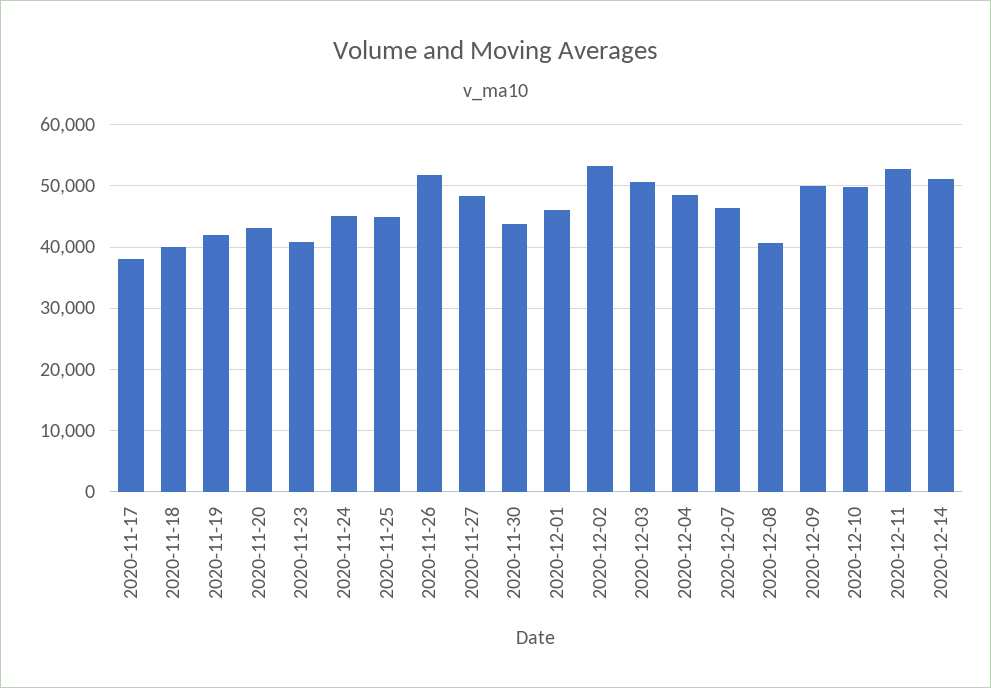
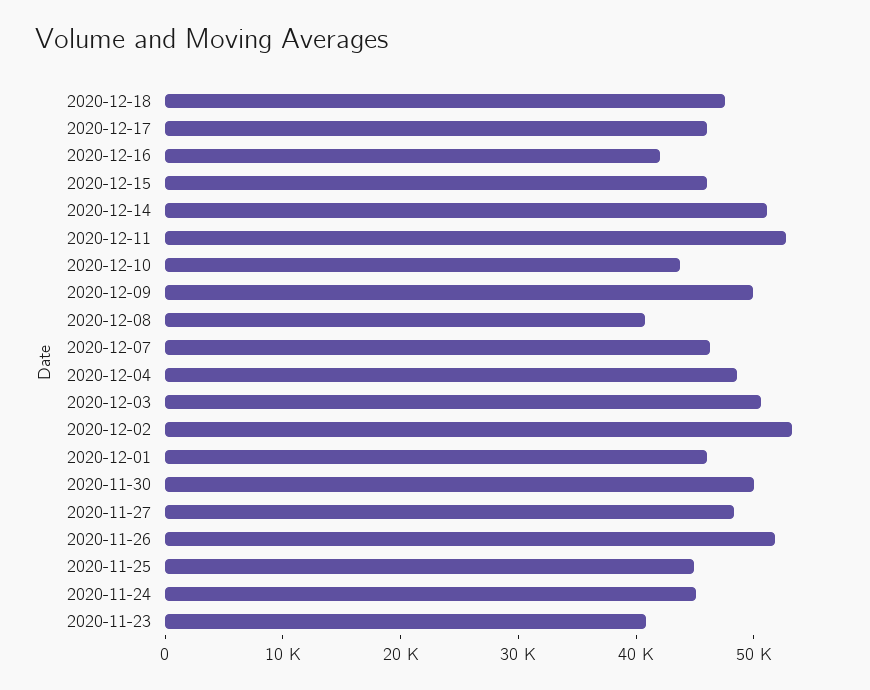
2020-11-17: 38000 -> none
2020-11-18: 40000 -> none
2020-11-19: 42000 -> none
2020-11-20: 43000 -> none
2020-11-30: 44000 -> 50000
2020-12-10: 50000 -> 44000
2020-12-18: none -> 48000
2020-12-17: none -> 46000
2020-12-16: none -> 42000
2020-12-15: none -> 46000

